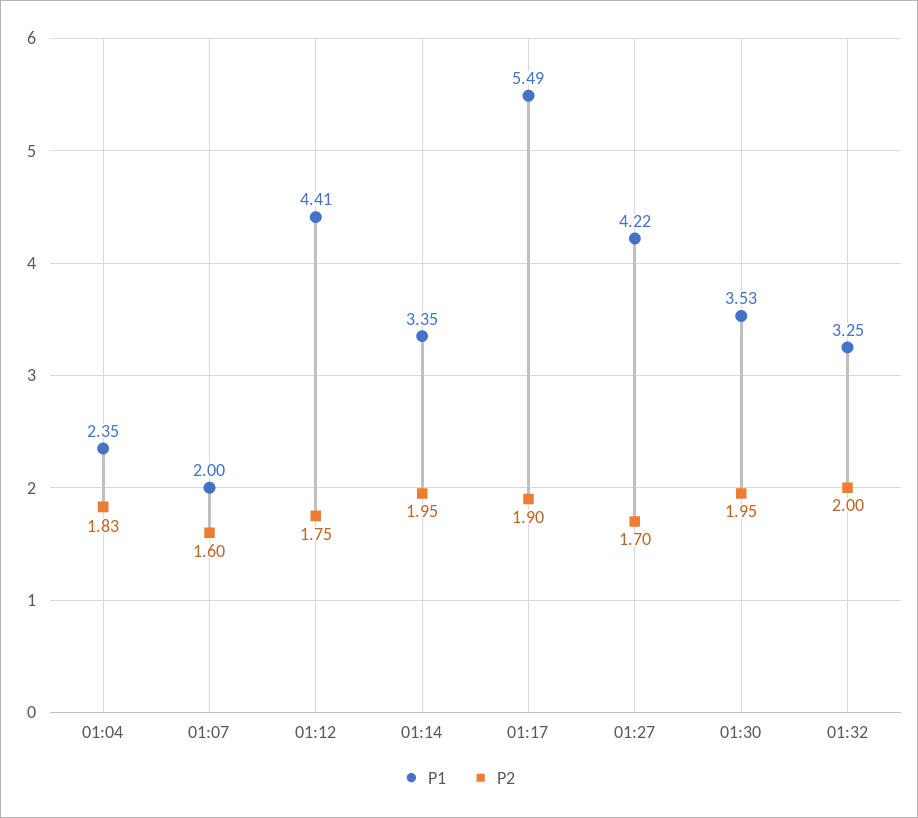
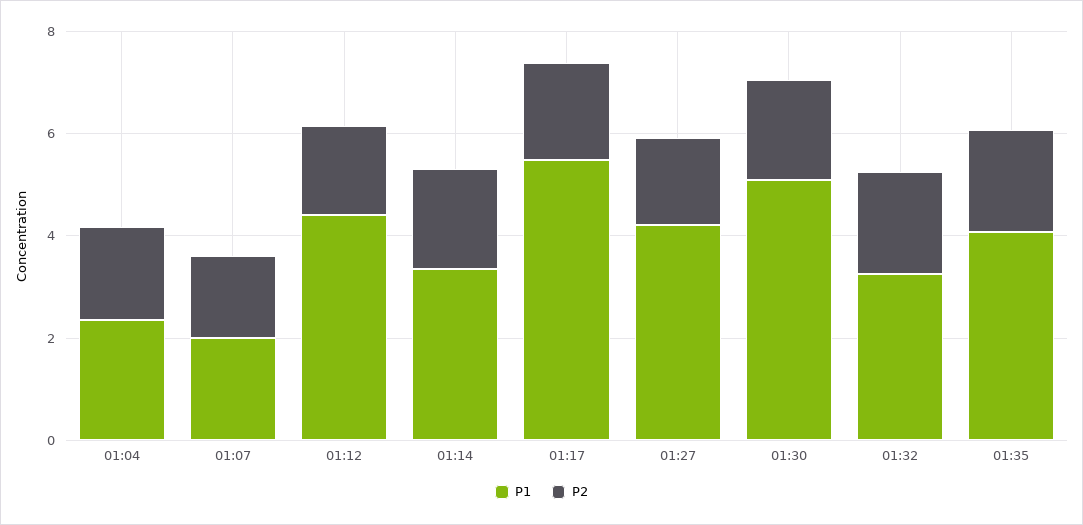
P1, 01:30: 3.53 -> 5
P1, 01:35: none -> 4
P2, 01:35: none -> 2

